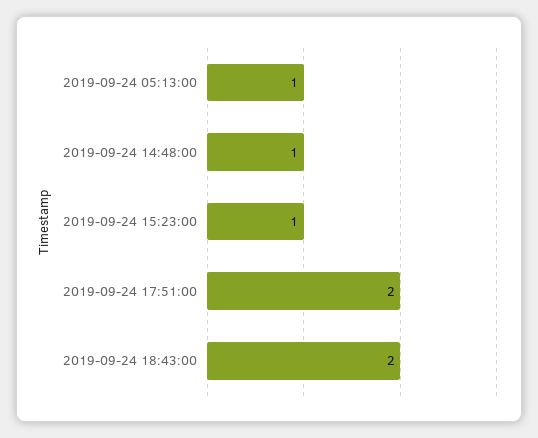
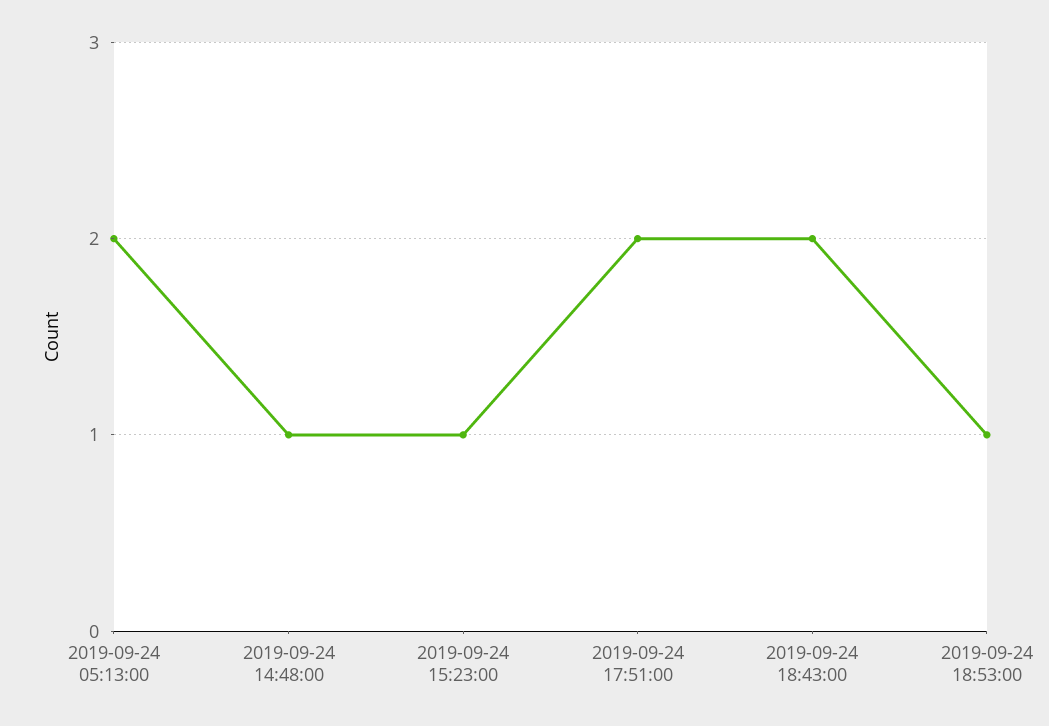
2019-09-24 05:13:00: 1 -> 2
2019-09-24 18:53:00: none -> 1

